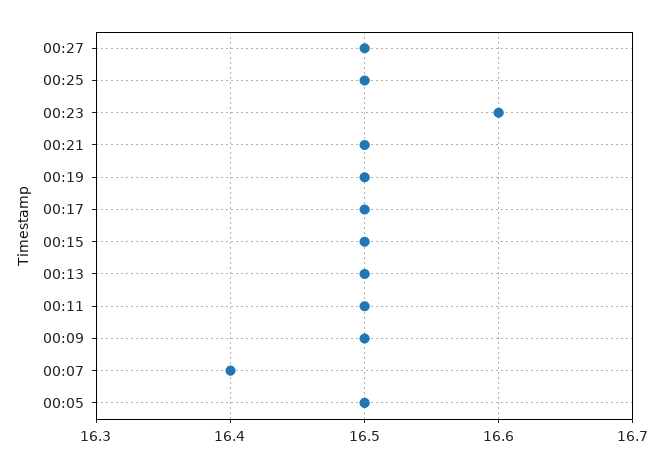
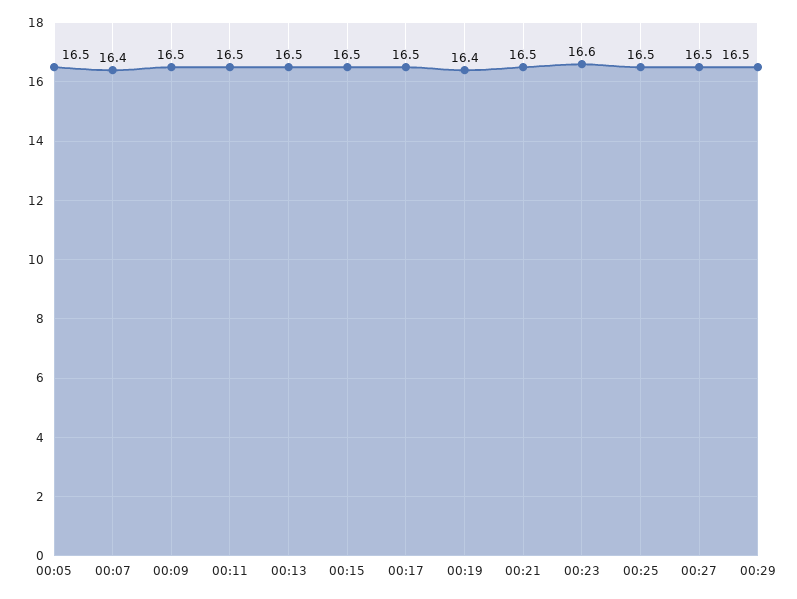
00:19: 16.5 -> 16.4
00:29: none -> 16.5

